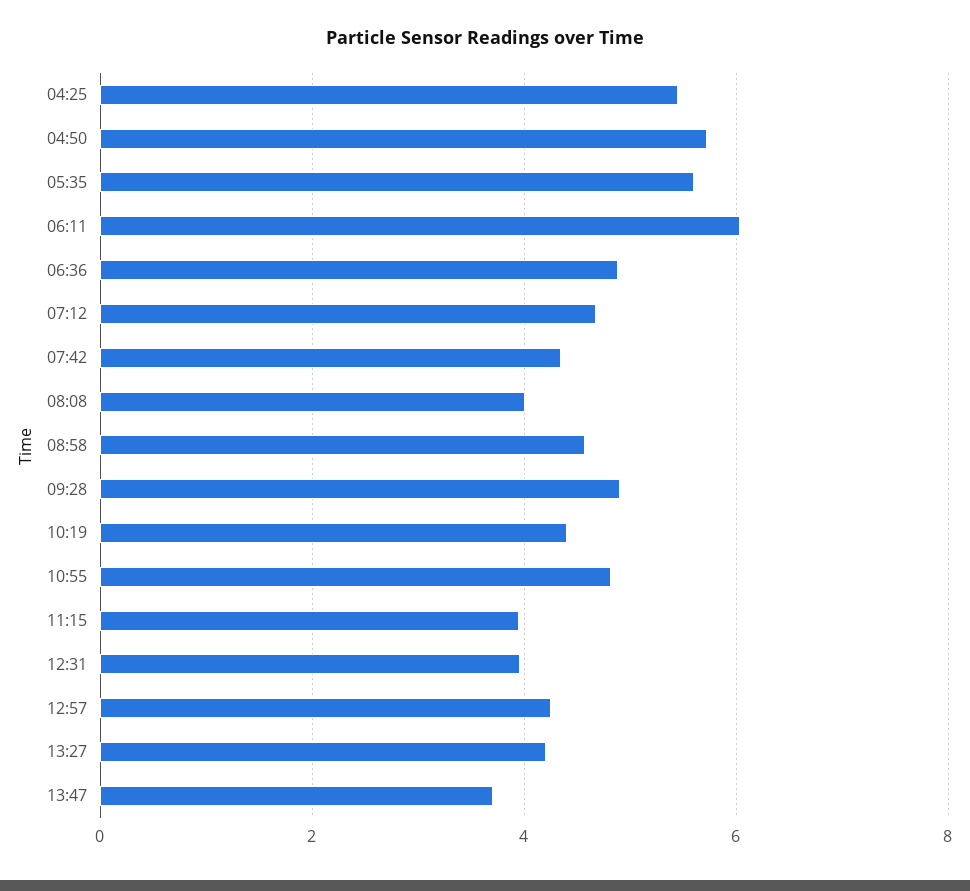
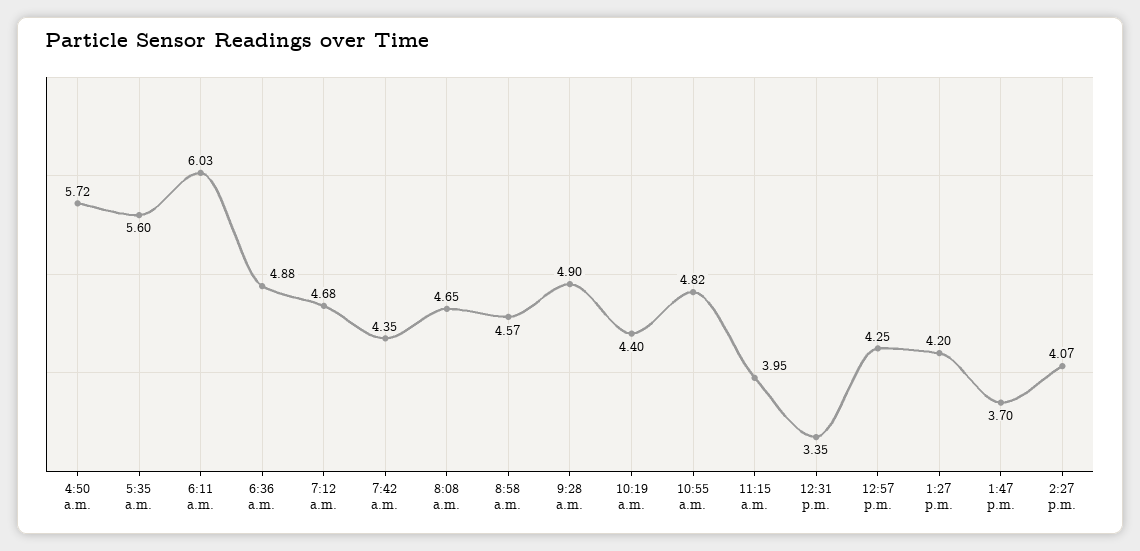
04:25: 5.4 -> none
08:08: 4 -> 4.65
12:31: 4 -> 3.35
2:27 p.m.: none -> 4.07

